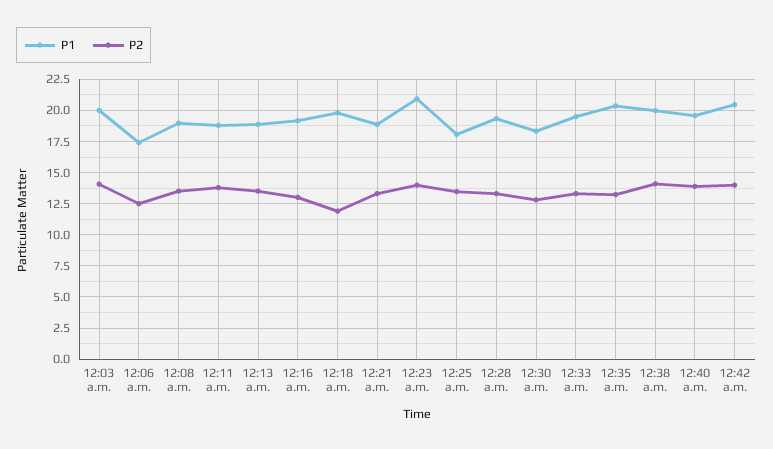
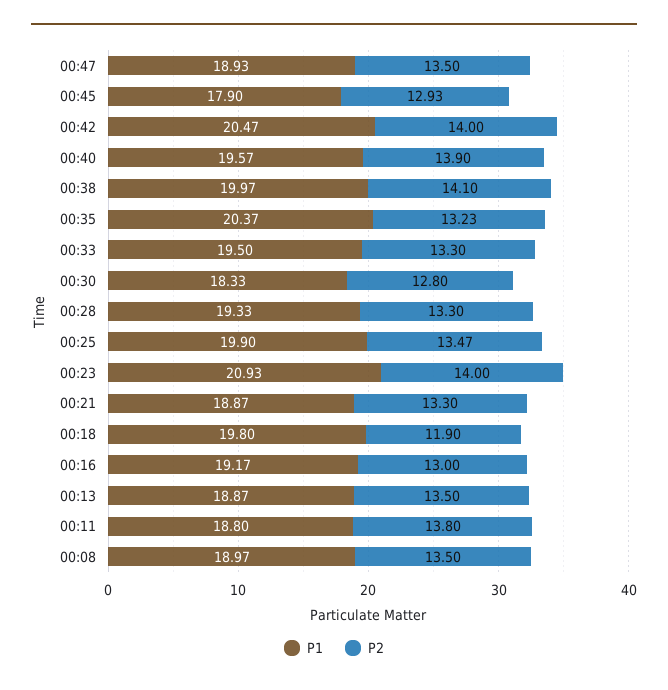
P1, 12:03 a.m.: 20 -> none
P2, 12:03 a.m.: 14 -> none
P1, 12:06 a.m.: 17.5 -> none
P2, 12:06 a.m.: 12.5 -> none
P1, 12:25 a.m.: 18 -> 19.9
P1, 00:47: none -> 18.93
P2, 00:47: none -> 13.5
P1, 00:45: none -> 17.9
P2, 00:45: none -> 12.93

